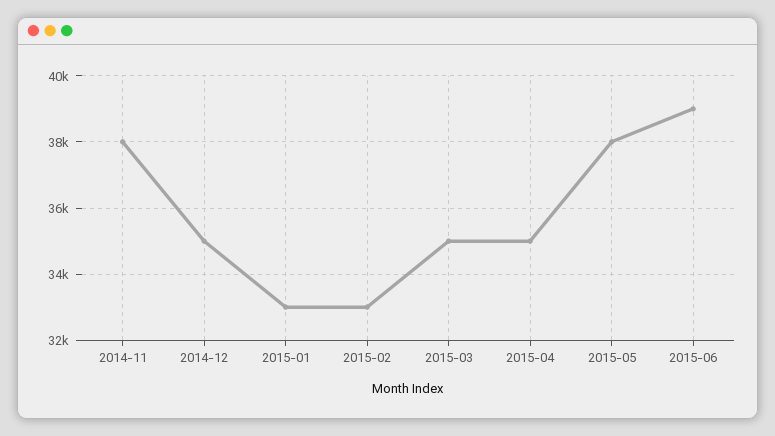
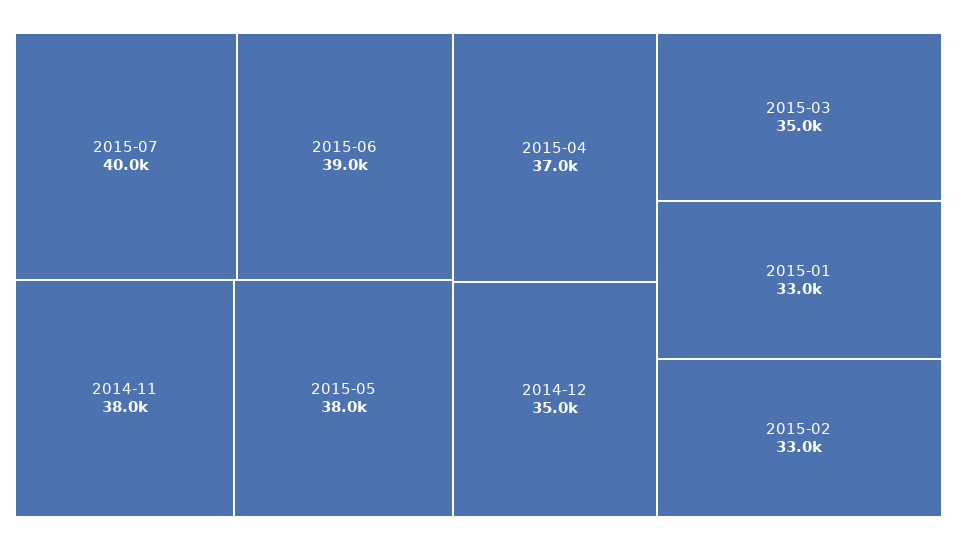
2015-04: 35000 -> 37000
2015-07: none -> 40000

